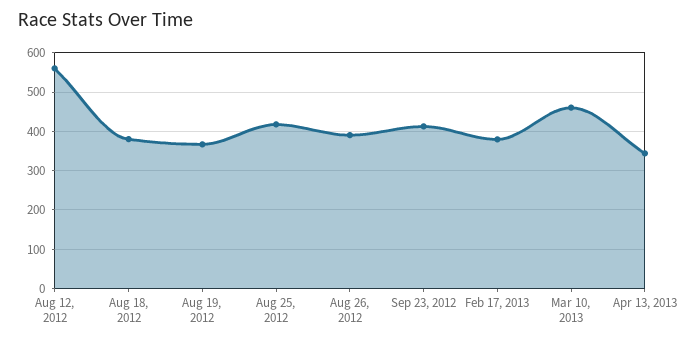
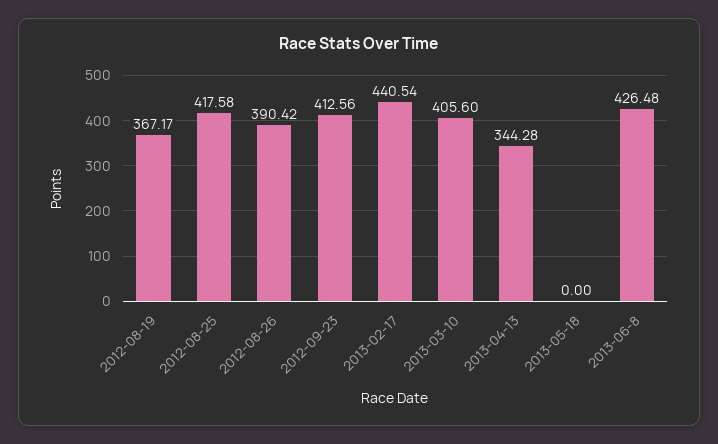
Aug 12, 2012: 560 -> none
Aug 18, 2012: 380 -> none
Feb 17, 2013: 380 -> 440.54
Mar 10, 2013: 460 -> 405.6
2013-05-18: none -> 0
2013-06-8: none -> 426.48

